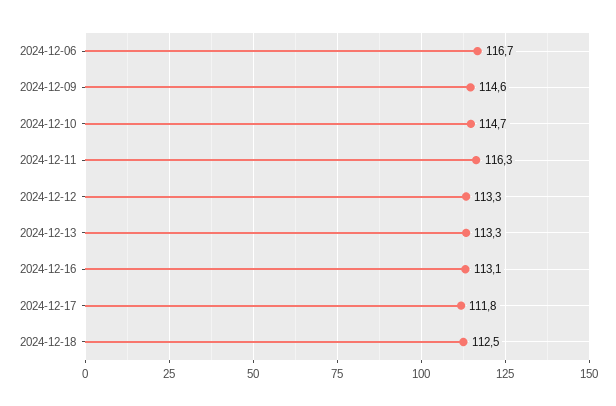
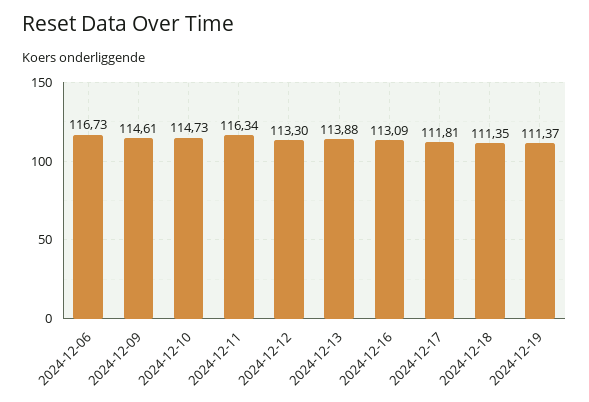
2024-12-13: 113.3 -> 113.88
2024-12-18: 112.5 -> 111.35
2024-12-19: none -> 111.37

